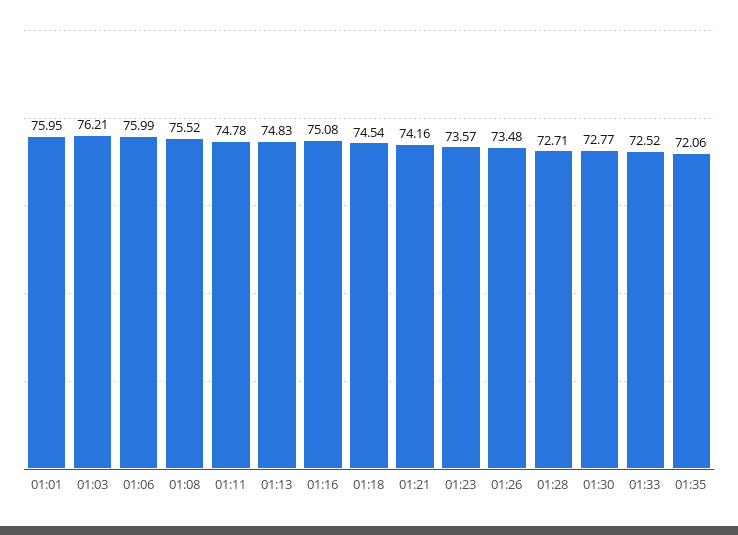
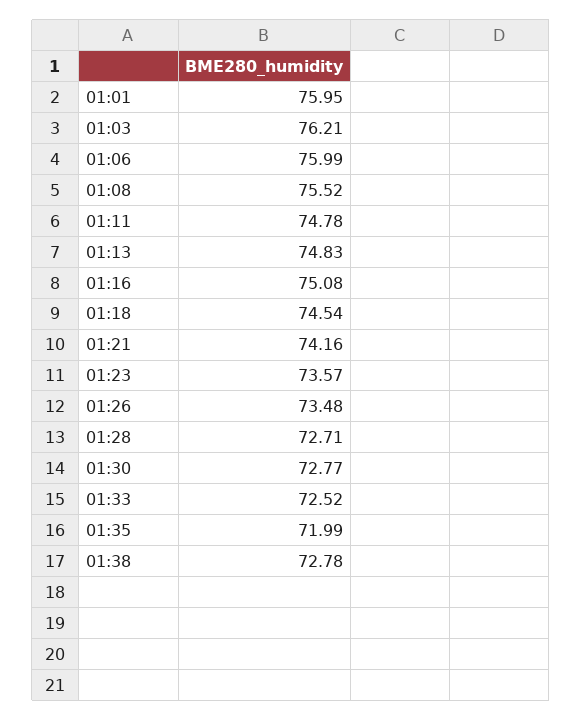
01:35: 72.06 -> 71.99
01:38: none -> 72.78

